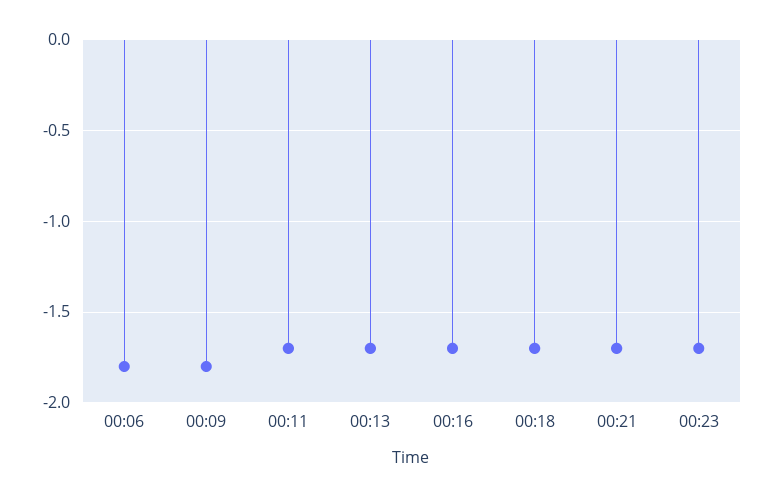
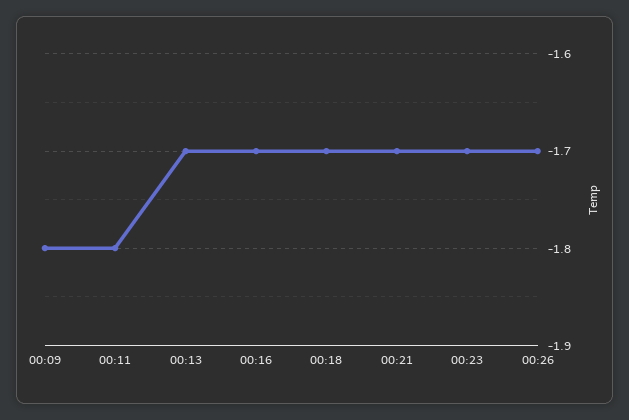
00:06: -1.8 -> none
00:11: -1.7 -> -1.8
00:26: none -> -1.7

